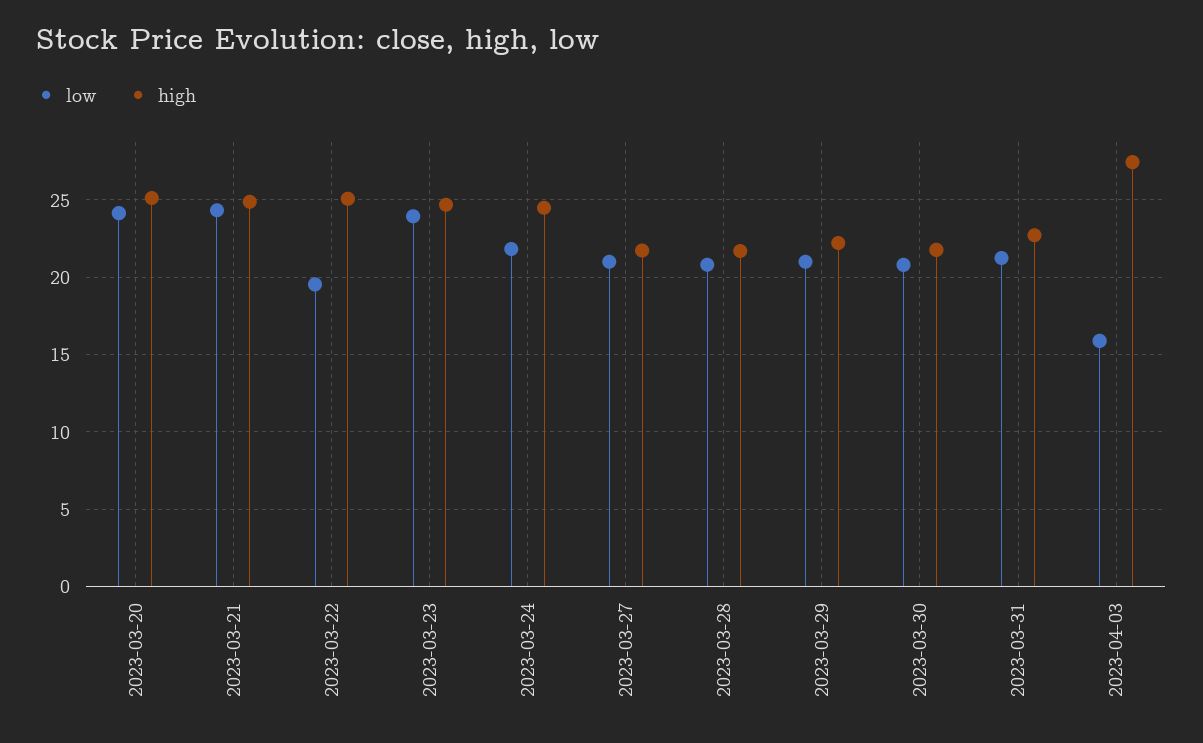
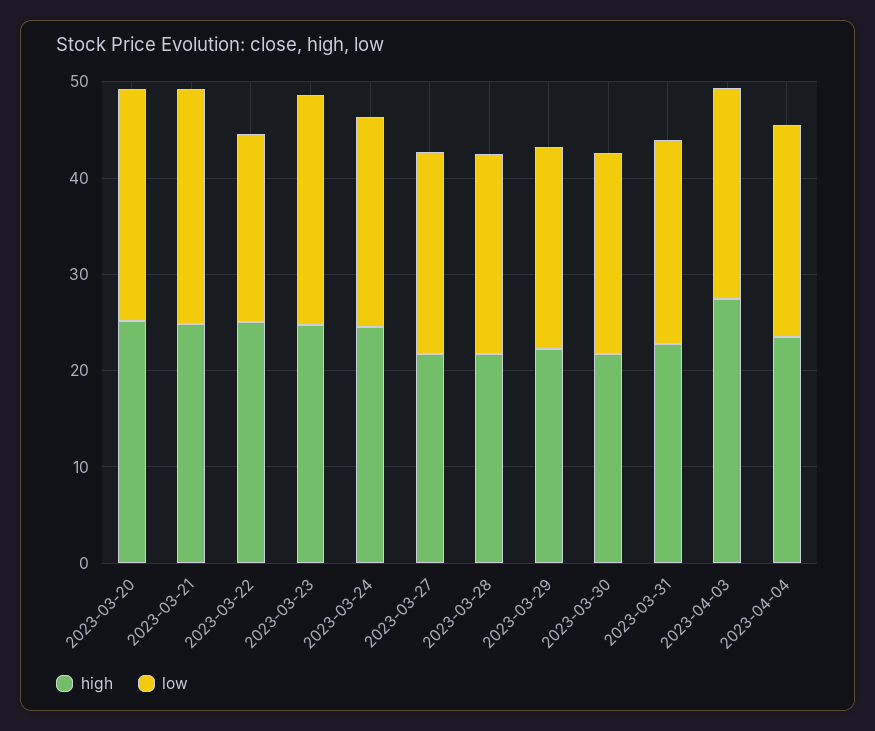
low, 2023-04-03: 16 -> 22
high, 2023-04-04: none -> 24
low, 2023-04-04: none -> 22

